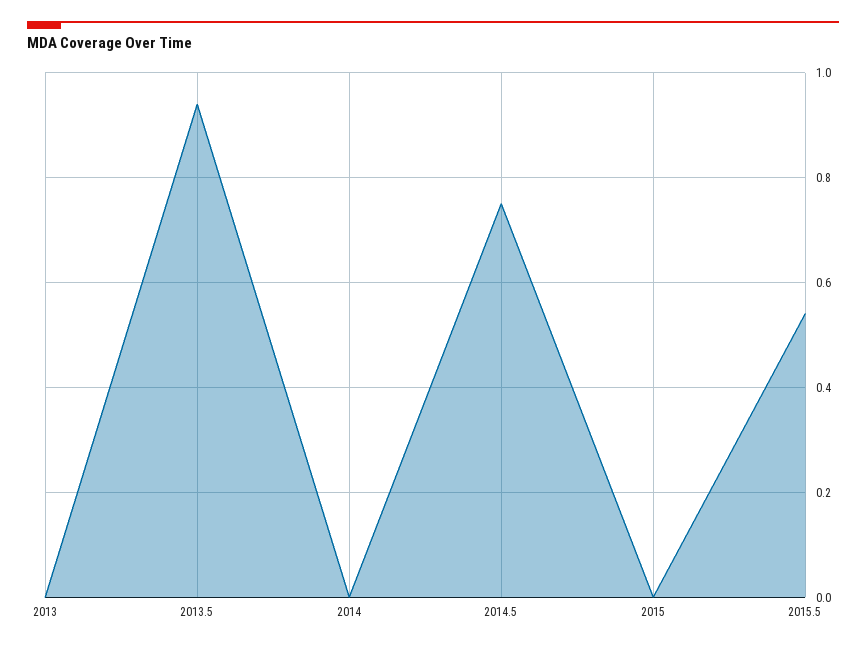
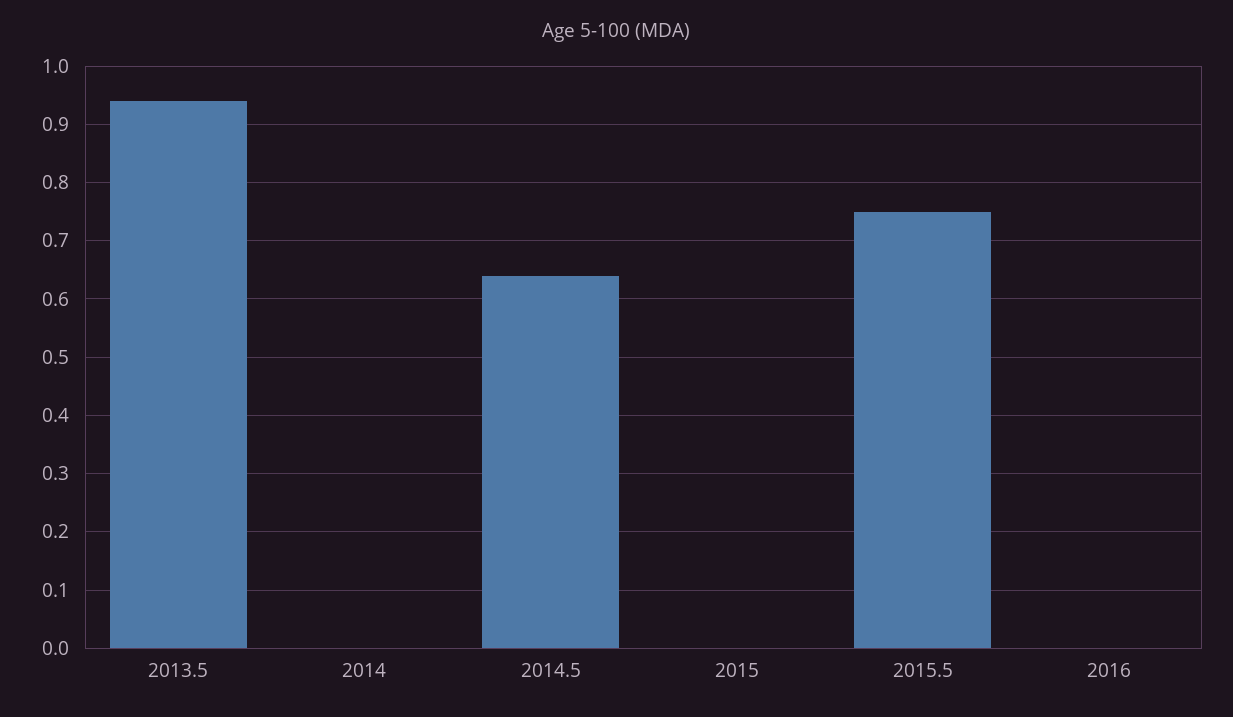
2013: 0 -> none
2014.5: 0.75 -> 0.65
2015.5: 0.55 -> 0.75
2016: none -> 0

